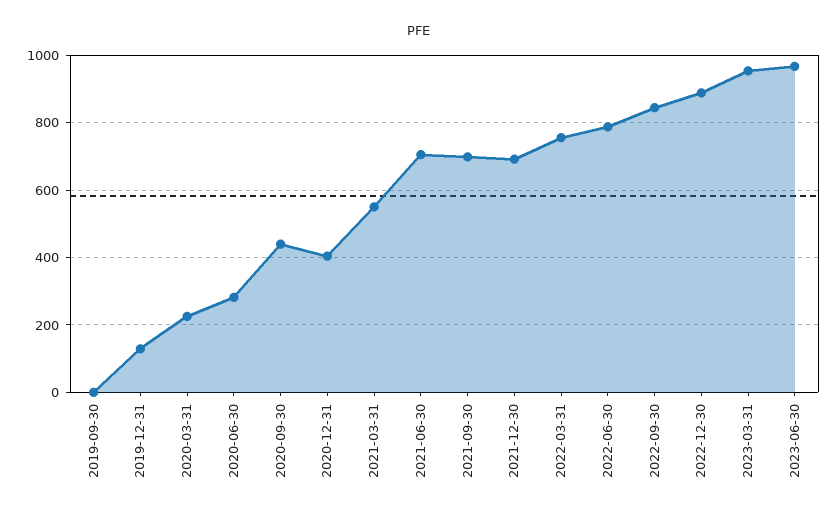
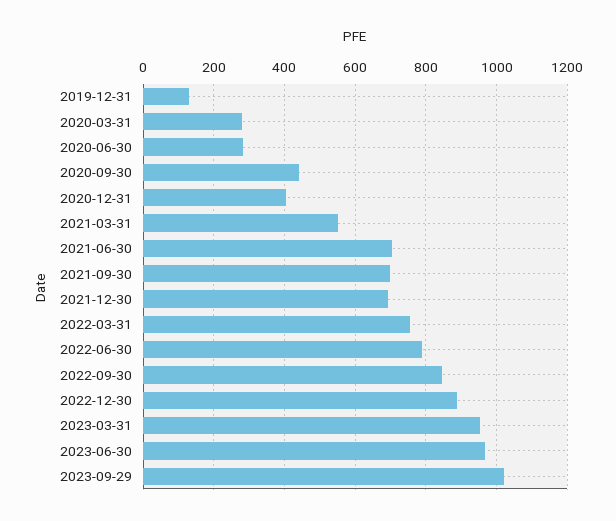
2019-09-30: 0 -> none
2020-03-31: 220 -> 280
2023-09-29: none -> 1020

